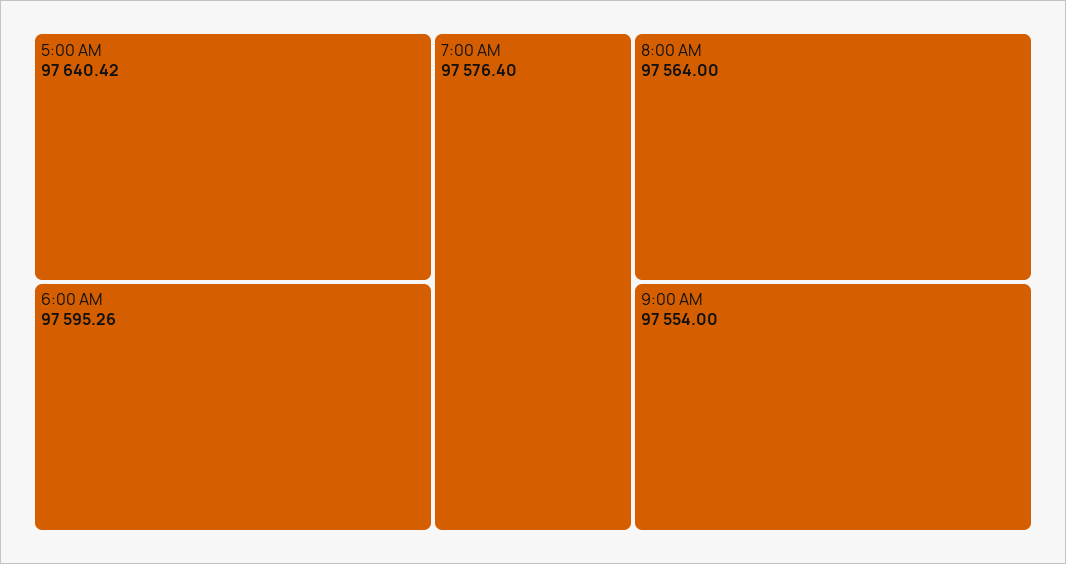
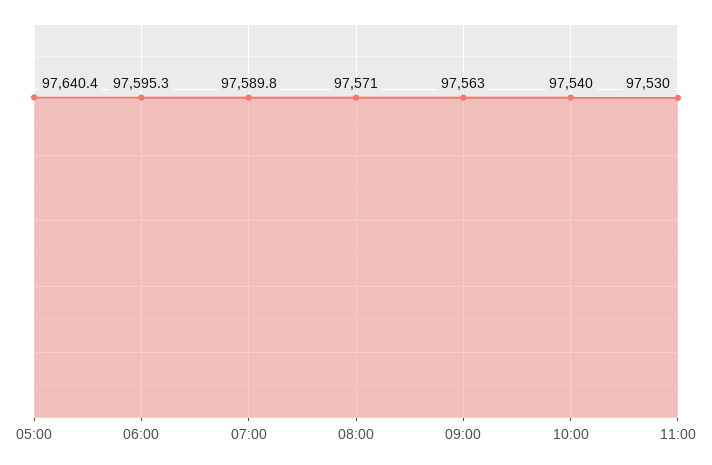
7:00 AM: 97576.4 -> 97589.8
8:00 AM: 97564 -> 97571
9:00 AM: 97554 -> 97563
10:00: none -> 97540
11:00: none -> 97530

